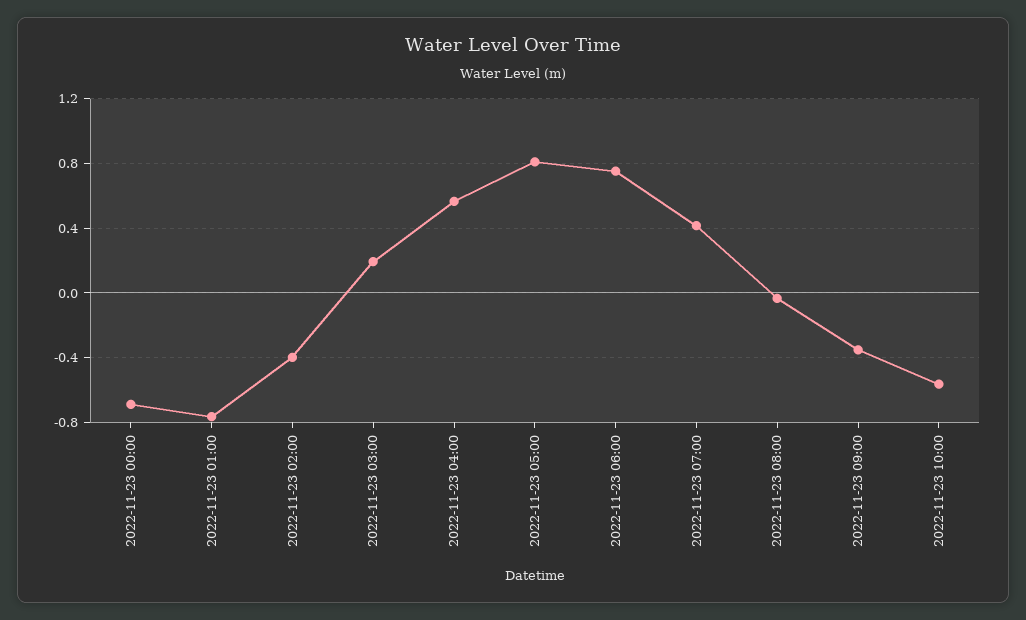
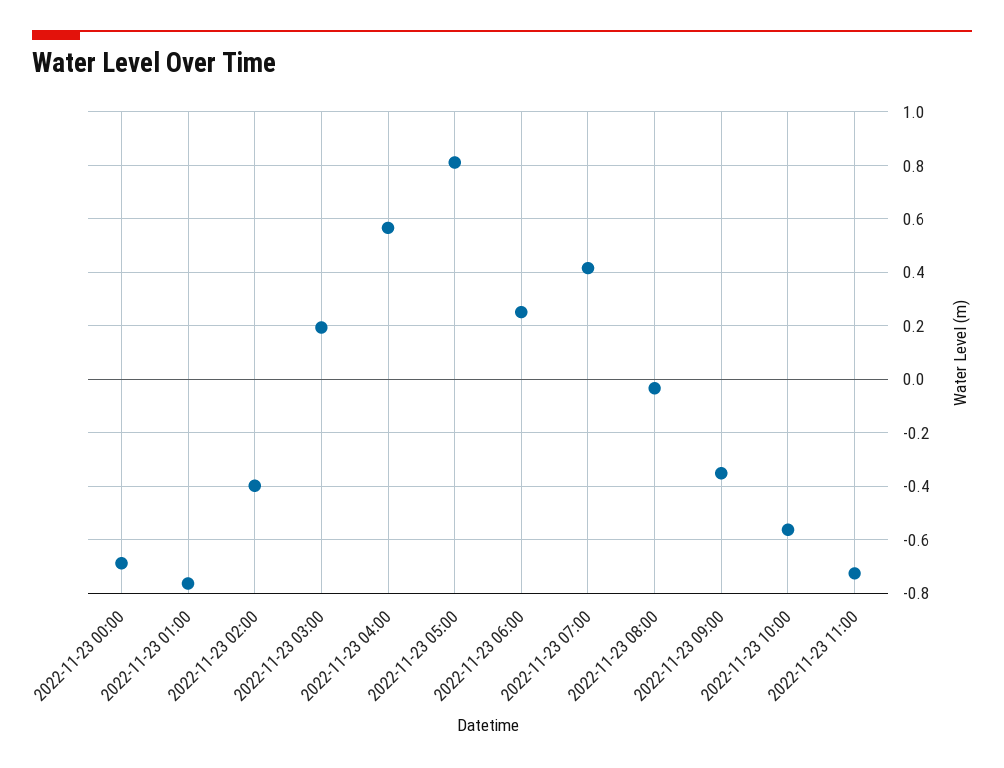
2022-11-23 06:00: 0.75 -> 0.25
2022-11-23 11:00: none -> -0.725

